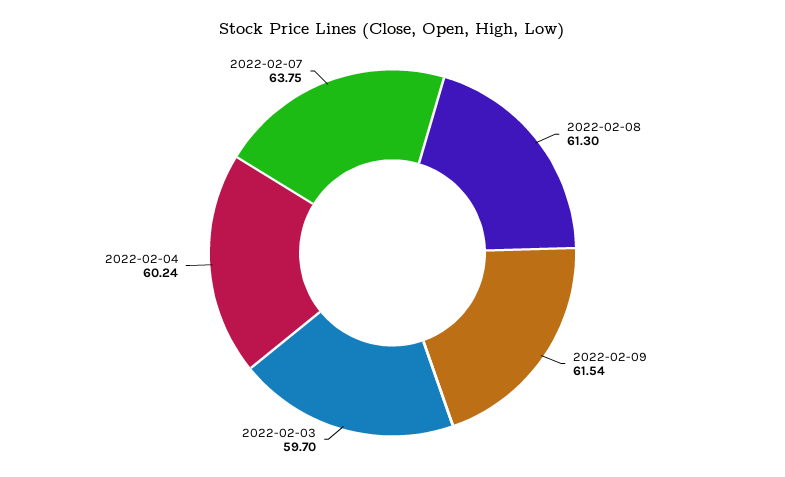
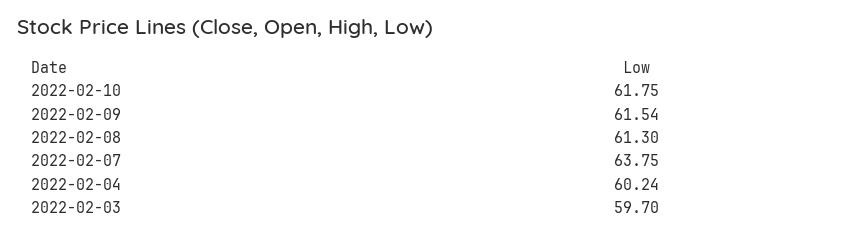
2022-02-10: none -> 61.75

